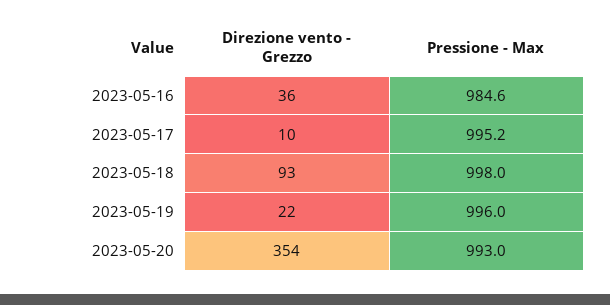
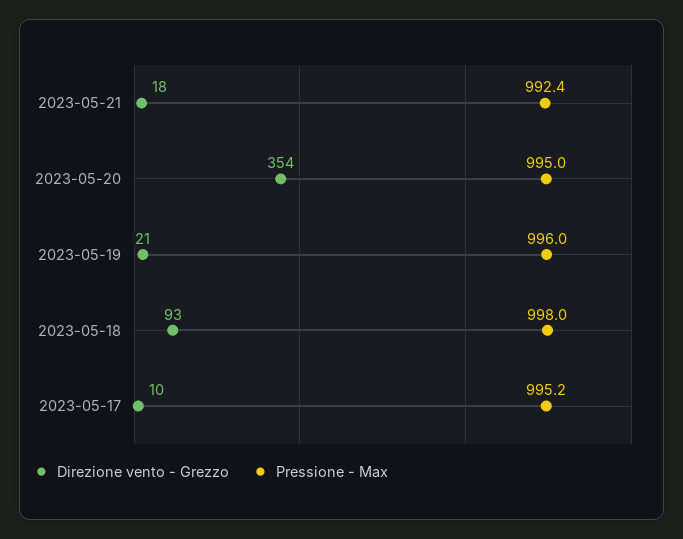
Direzione vento - Grezzo, 2023-05-16: 36 -> none
Pressione - Max, 2023-05-16: 984.6 -> none
Direzione vento - Grezzo, 2023-05-19: 22 -> 21
Pressione - Max, 2023-05-20: 993 -> 995
Direzione vento - Grezzo, 2023-05-21: none -> 18
Pressione - Max, 2023-05-21: none -> 992.4

